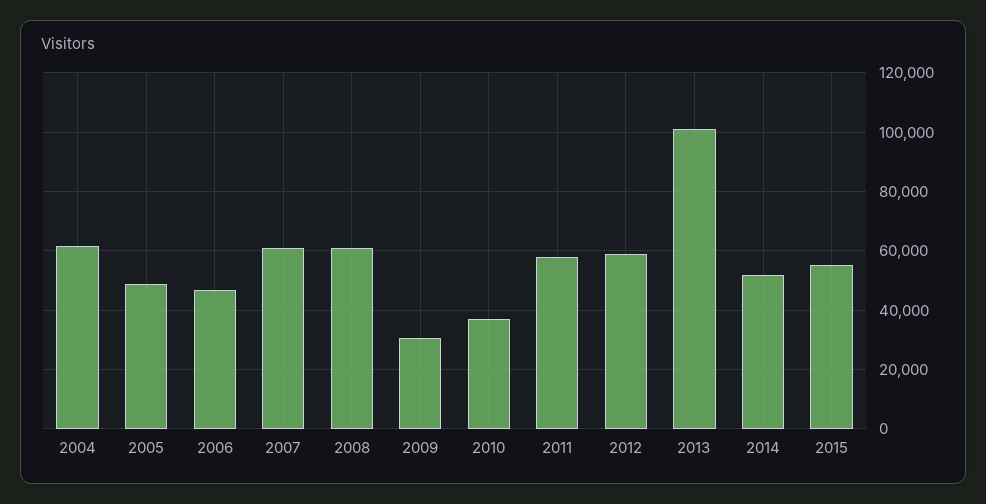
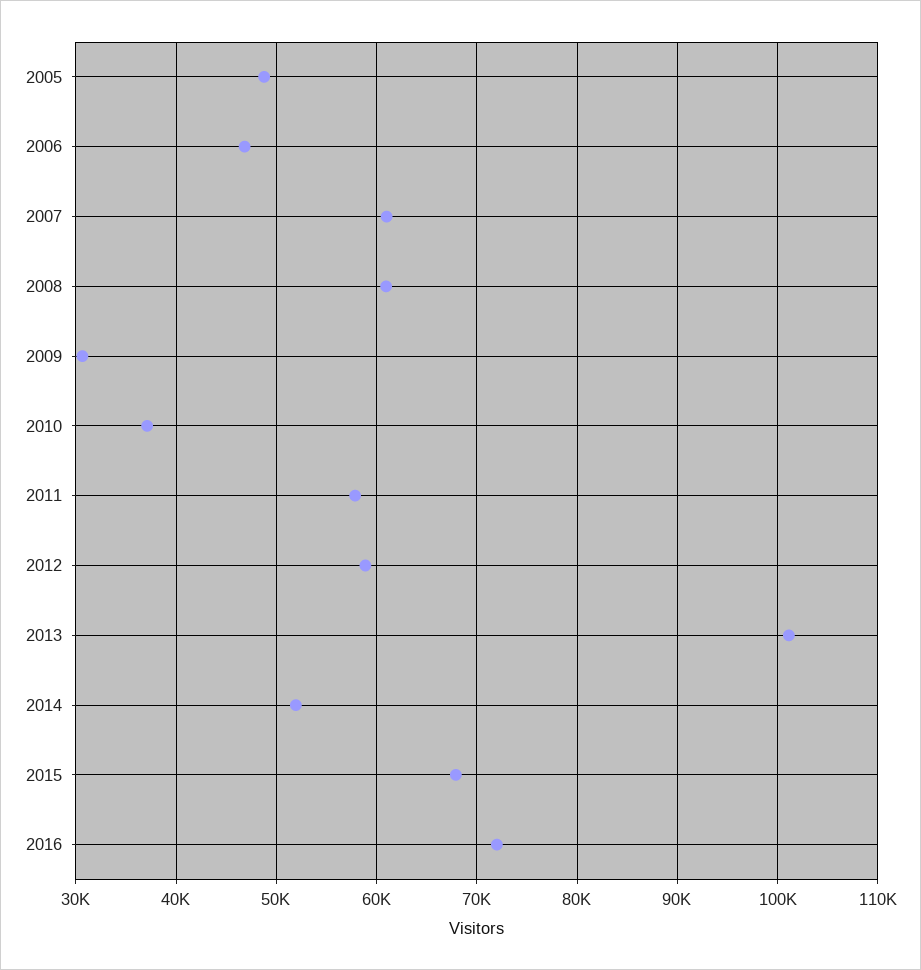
2004: 62500 -> none
2015: 55000 -> 68000
2016: none -> 72000

